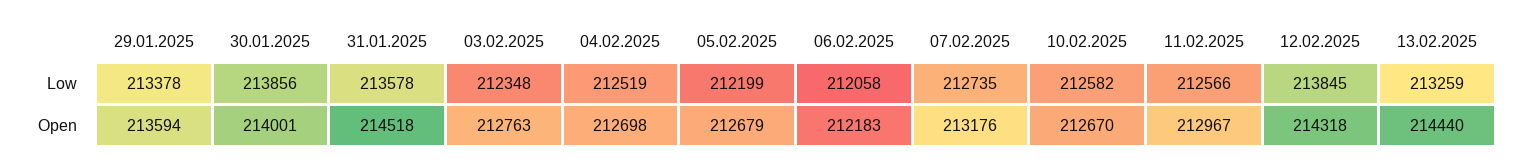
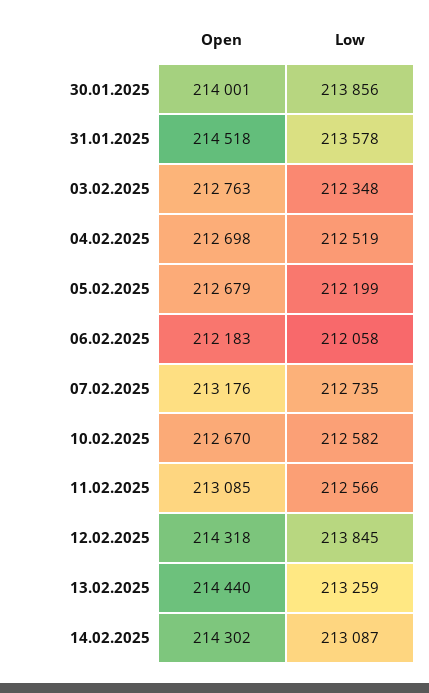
29.01.2025, Low: 213378 -> none
29.01.2025, Open: 213594 -> none
11.02.2025, Open: 212967 -> 213085
14.02.2025, Open: none -> 214302
14.02.2025, Low: none -> 213087

